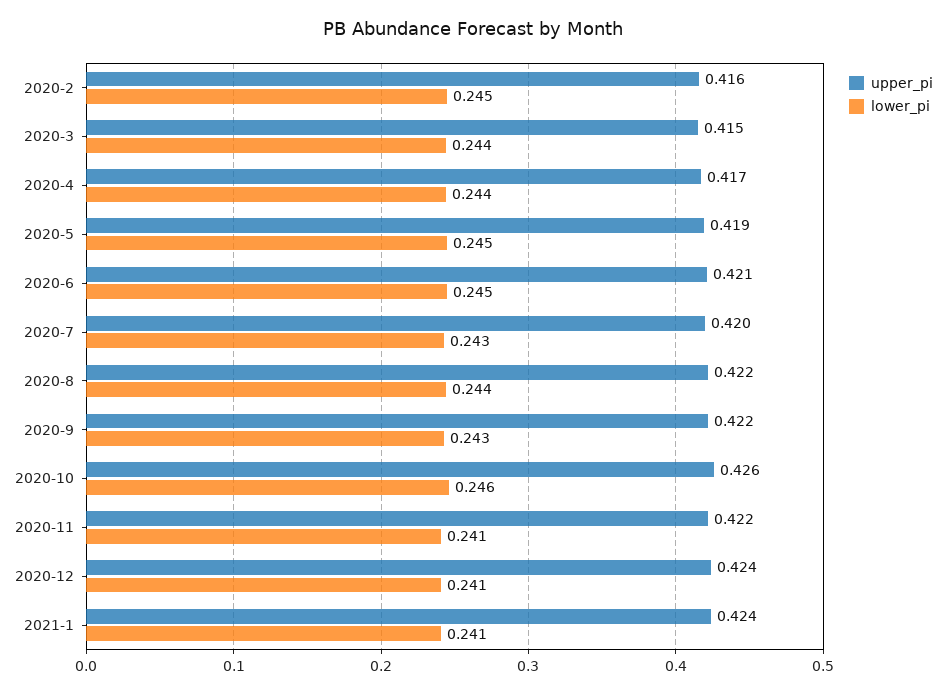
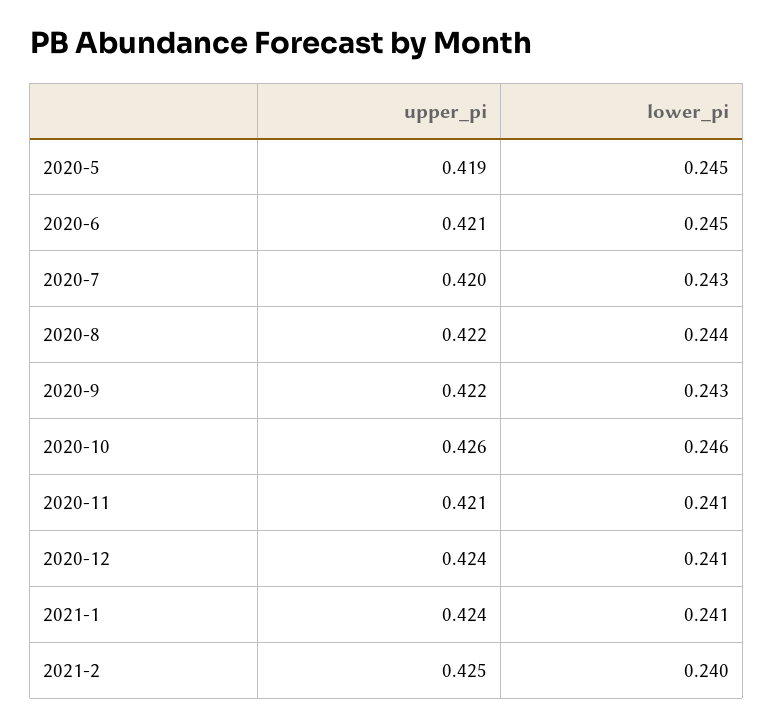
upper_pi, 2020-2: 0.416 -> none
lower_pi, 2020-2: 0.245 -> none
upper_pi, 2020-3: 0.415 -> none
lower_pi, 2020-3: 0.244 -> none
upper_pi, 2020-4: 0.417 -> none
lower_pi, 2020-4: 0.244 -> none
upper_pi, 2020-11: 0.422 -> 0.421
upper_pi, 2021-2: none -> 0.425
lower_pi, 2021-2: none -> 0.24

